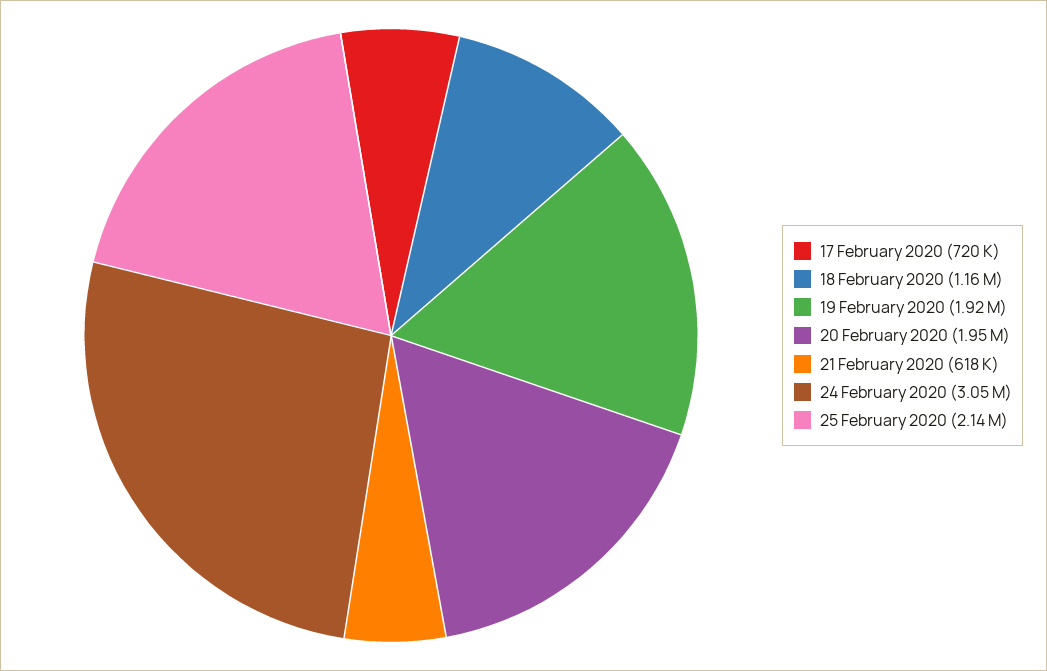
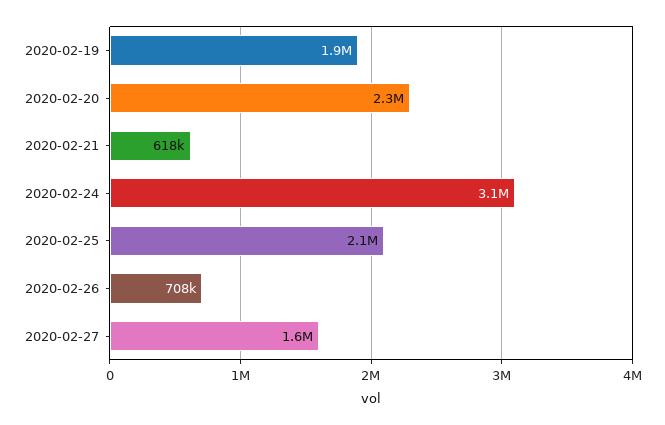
17 February 2020: 720000 -> none
18 February 2020: 1160000 -> none
20 February 2020: 1950000 -> 2300000
2020-02-26: none -> 708000
2020-02-27: none -> 1600000

